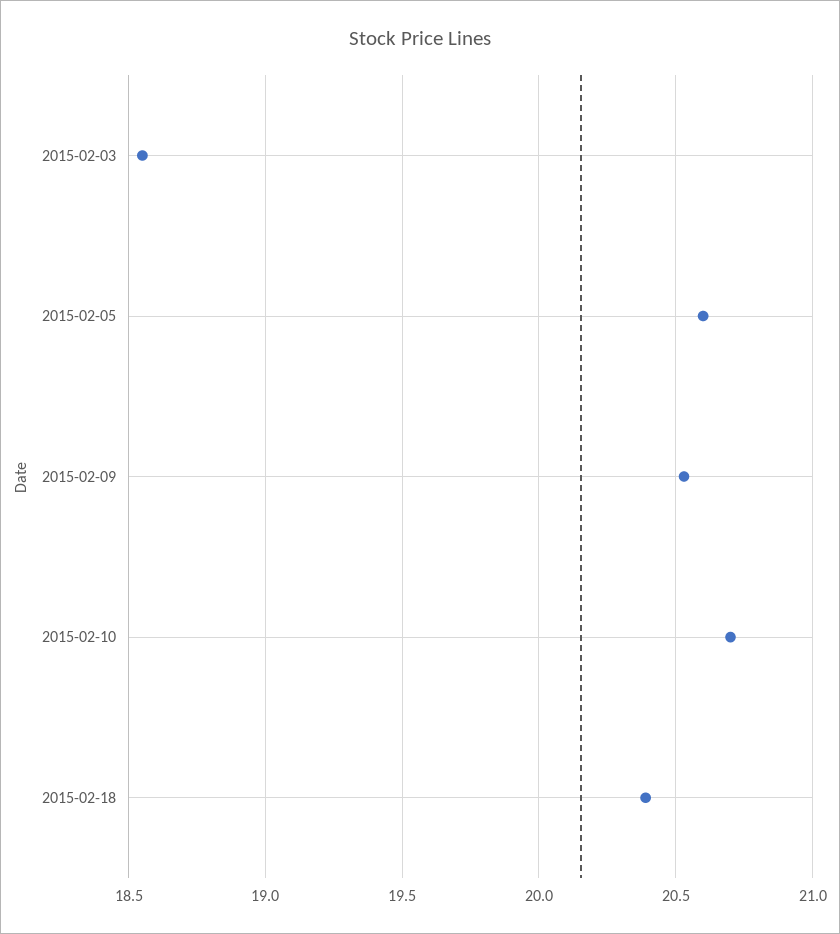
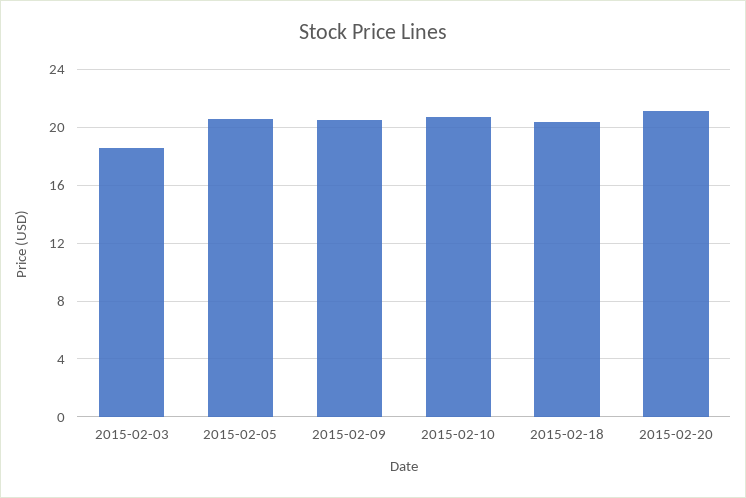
2015-02-20: none -> 21

